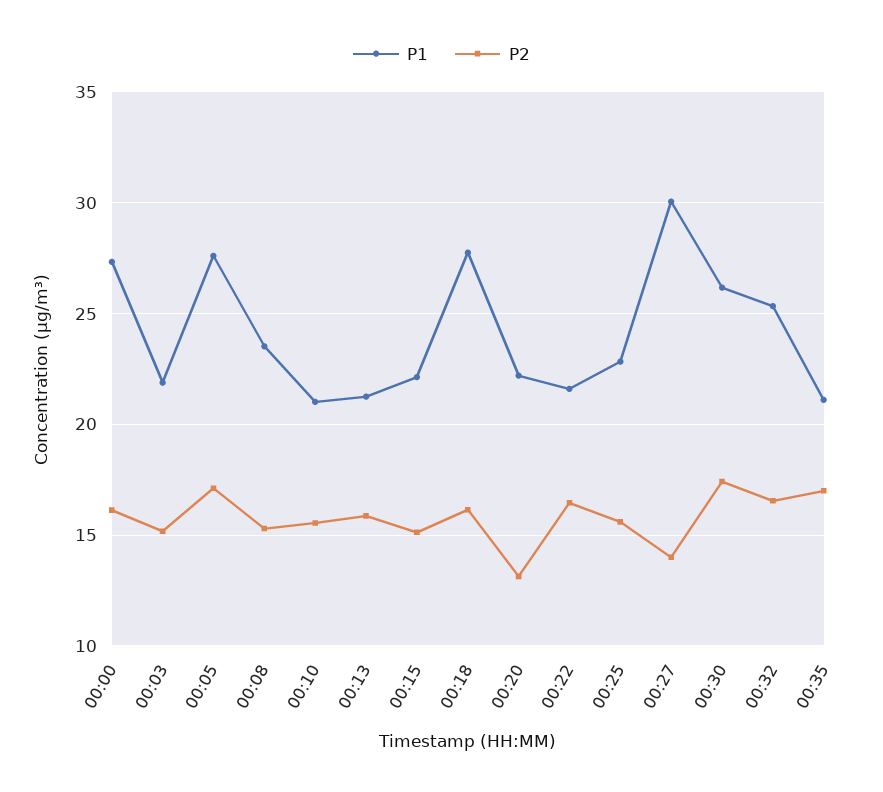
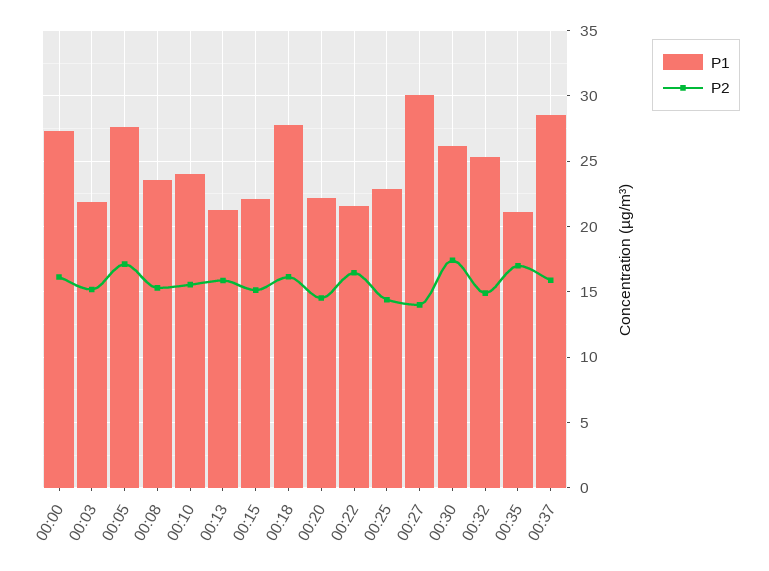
P1, 00:10: 21 -> 24
P2, 00:20: 13 -> 14.5
P2, 00:25: 15.5 -> 14.5
P2, 00:32: 16.5 -> 15
P1, 00:37: none -> 28.5
P2, 00:37: none -> 16

